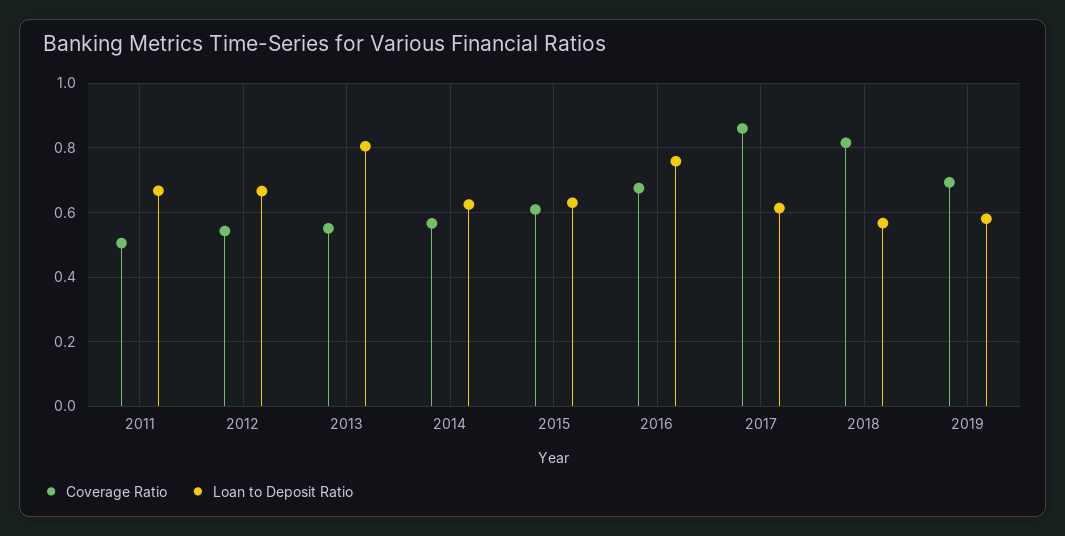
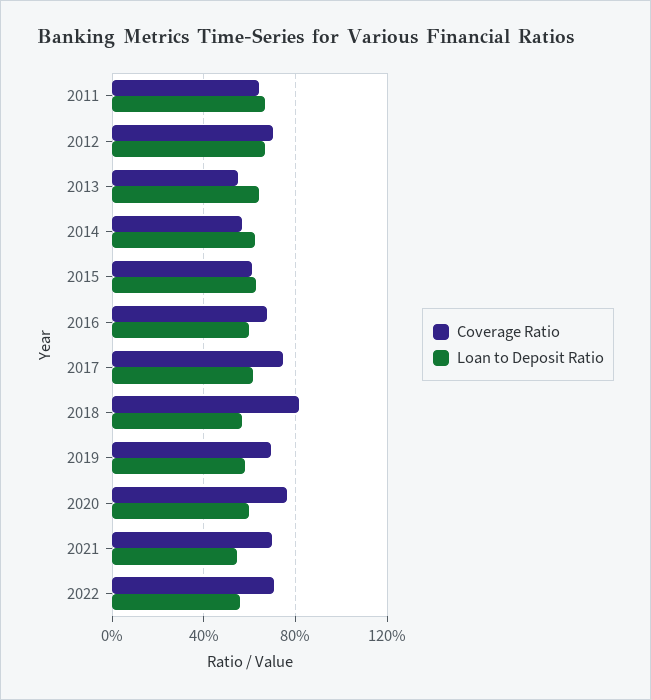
Coverage Ratio, 2011: 0.5 -> 0.65
Coverage Ratio, 2012: 0.54 -> 0.7
Loan to Deposit Ratio, 2013: 0.8 -> 0.65
Loan to Deposit Ratio, 2016: 0.76 -> 0.6
Coverage Ratio, 2017: 0.86 -> 0.75
Coverage Ratio, 2020: none -> 0.75
Loan to Deposit Ratio, 2020: none -> 0.6
Coverage Ratio, 2021: none -> 0.7
Loan to Deposit Ratio, 2021: none -> 0.55
Coverage Ratio, 2022: none -> 0.7
Loan to Deposit Ratio, 2022: none -> 0.55

